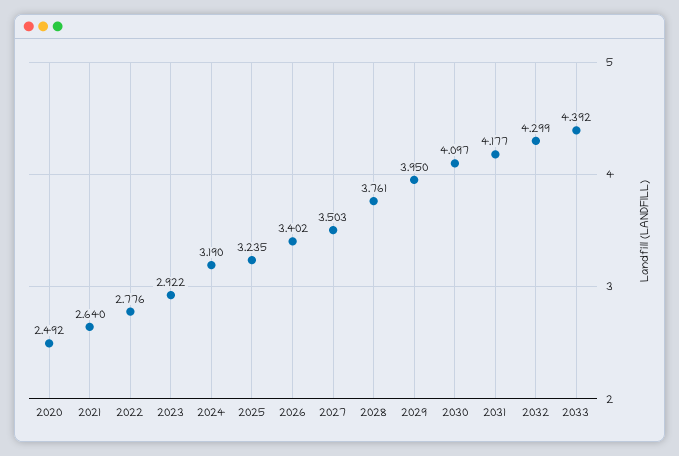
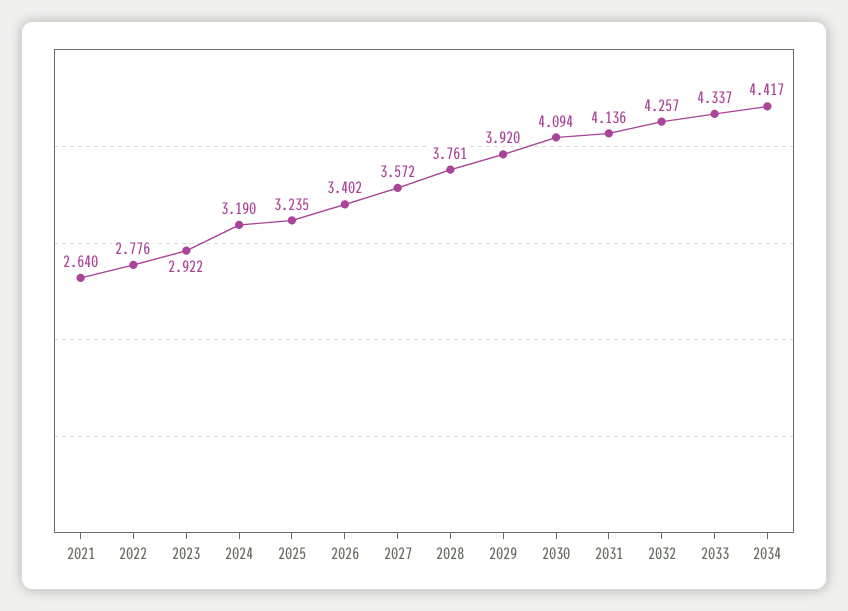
2020: 2.492 -> none
2027: 3.503 -> 3.572
2029: 3.95 -> 3.92
2030: 4.097 -> 4.094
2031: 4.177 -> 4.136
2032: 4.299 -> 4.257
2033: 4.392 -> 4.337
2034: none -> 4.417

